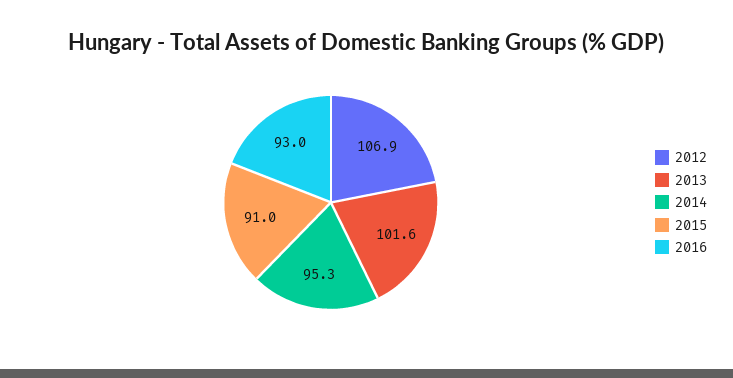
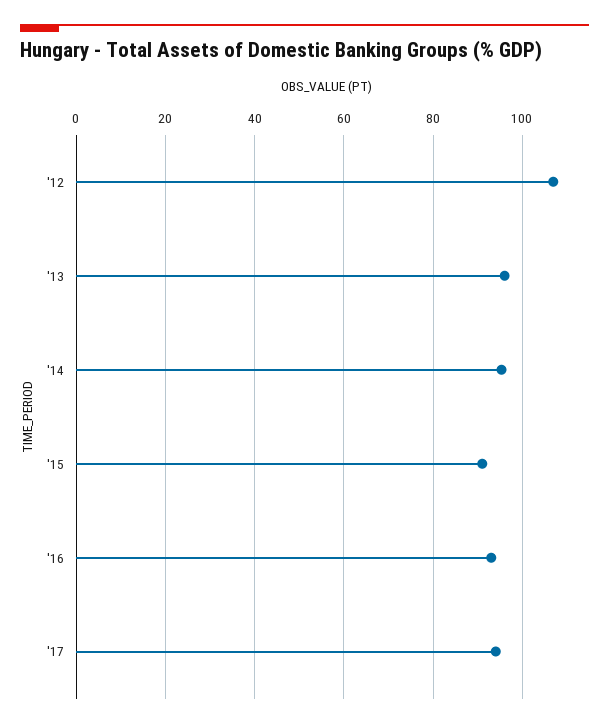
2013: 101.6 -> 96
'17: none -> 94

